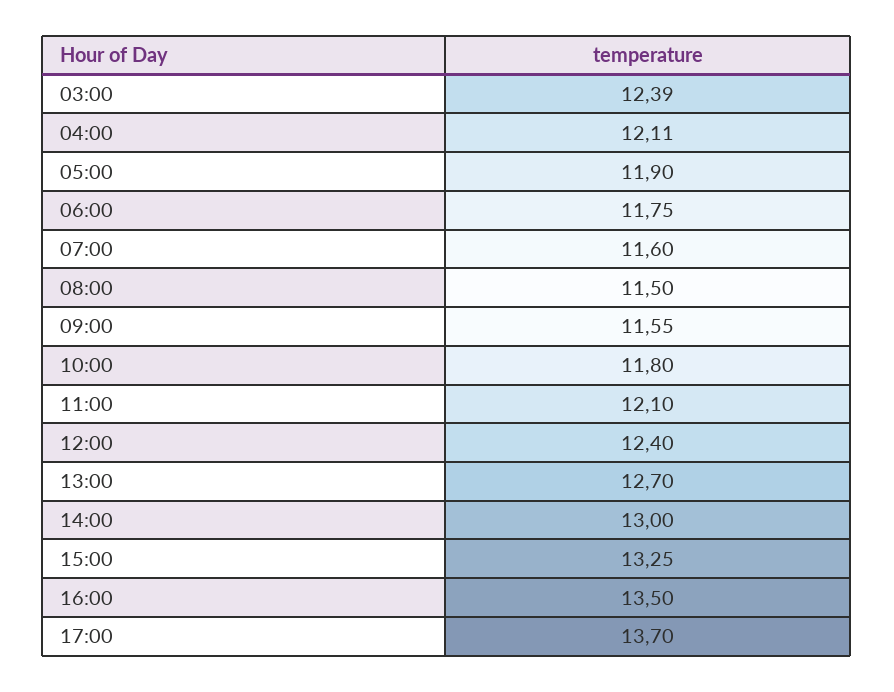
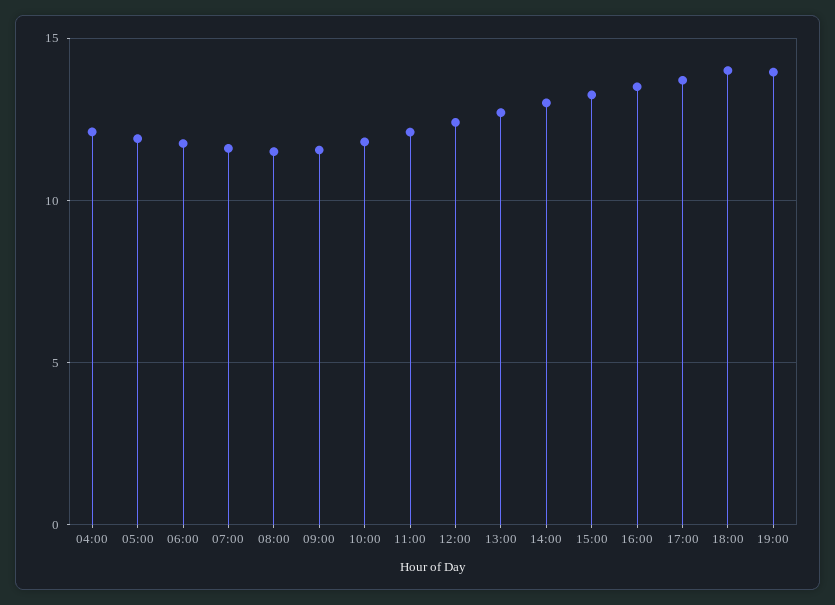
03:00: 12.39 -> none
18:00: none -> 14
19:00: none -> 14

